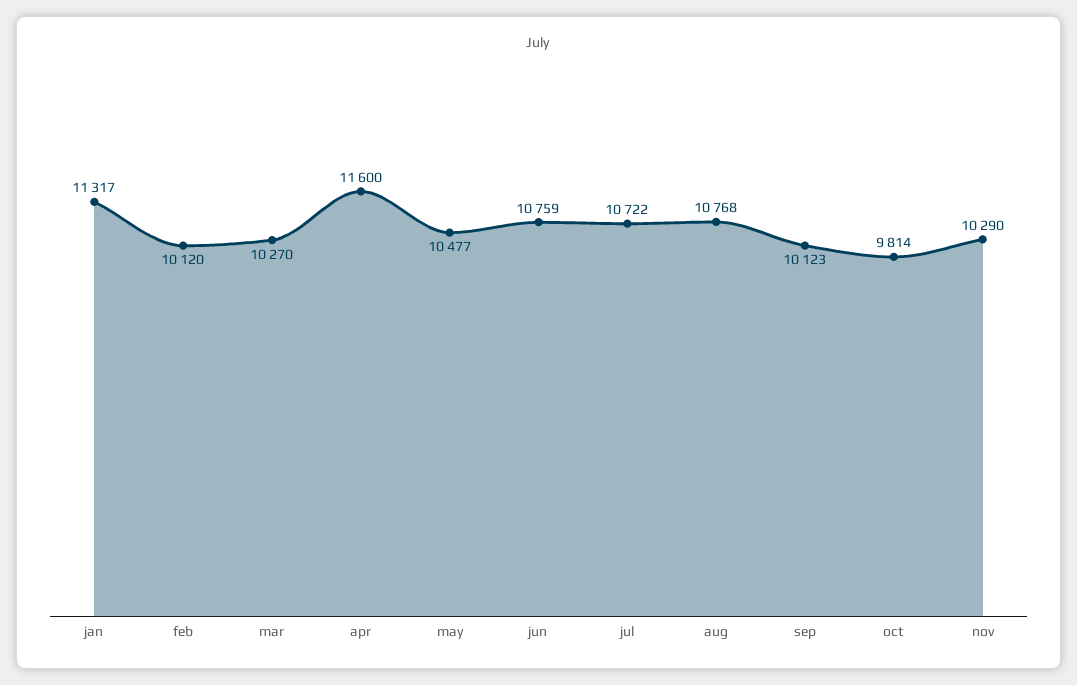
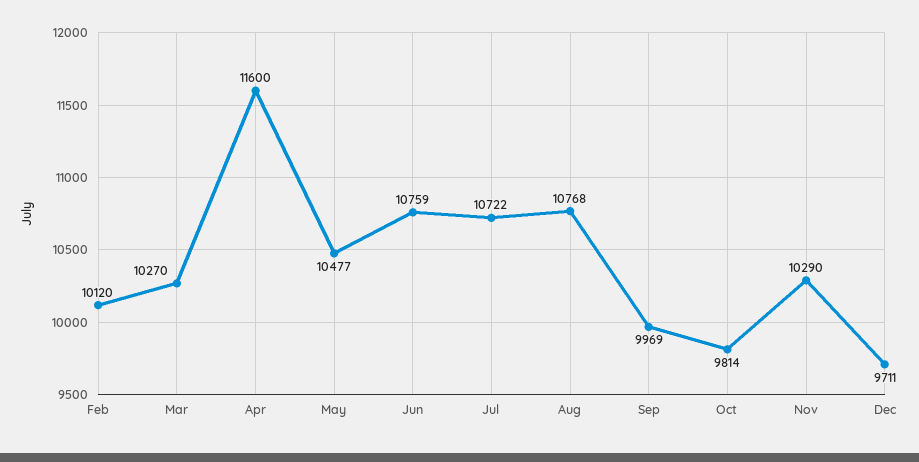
jan: 11317 -> none
sep: 10123 -> 9969
Dec: none -> 9711

